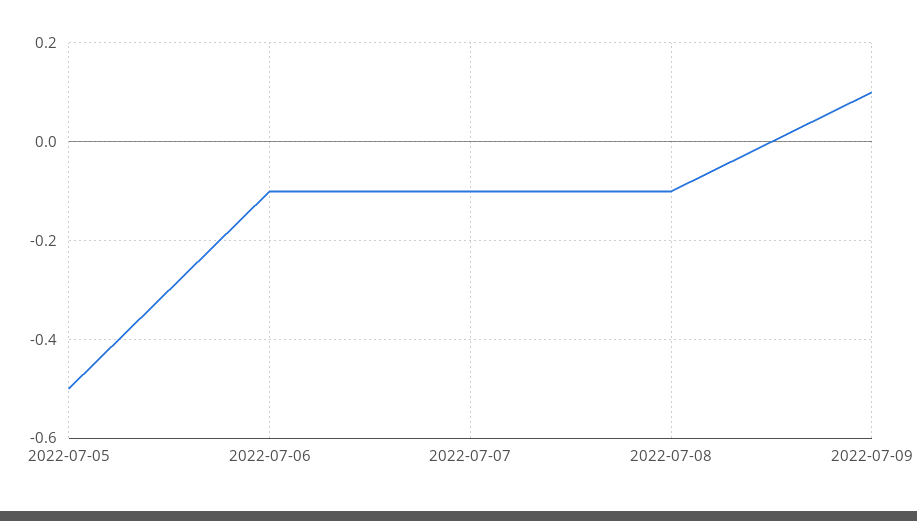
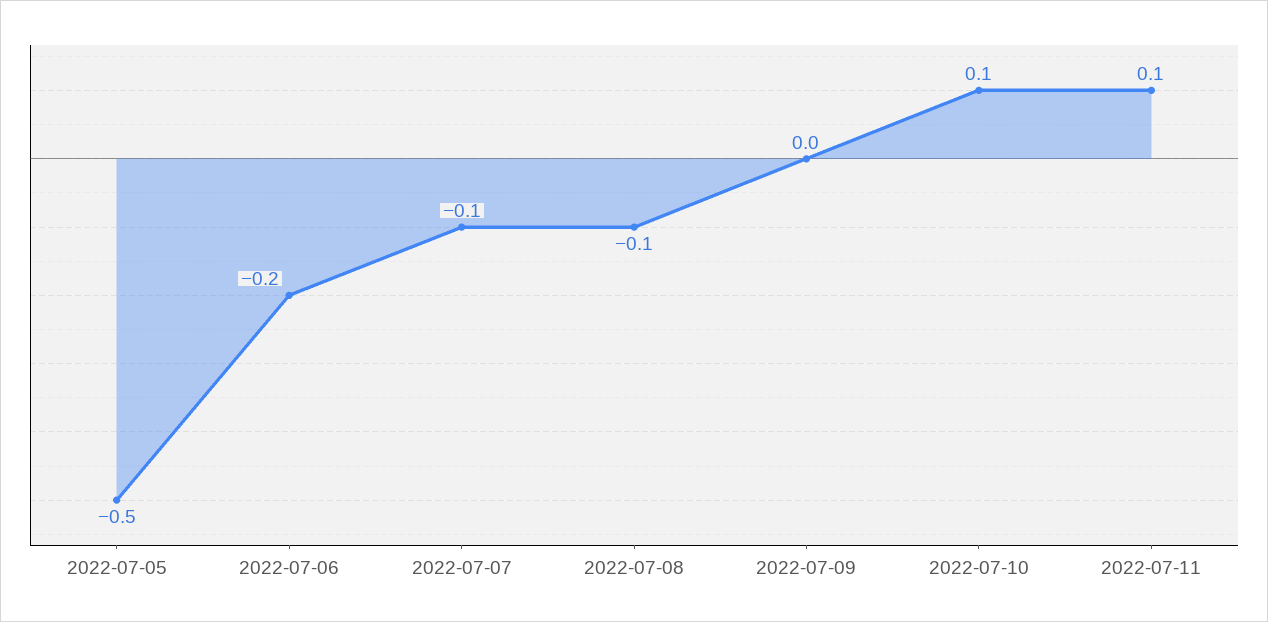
2022-07-06: -0.1 -> -0.2
2022-07-09: 0.1 -> 0
2022-07-10: none -> 0.1
2022-07-11: none -> 0.1

